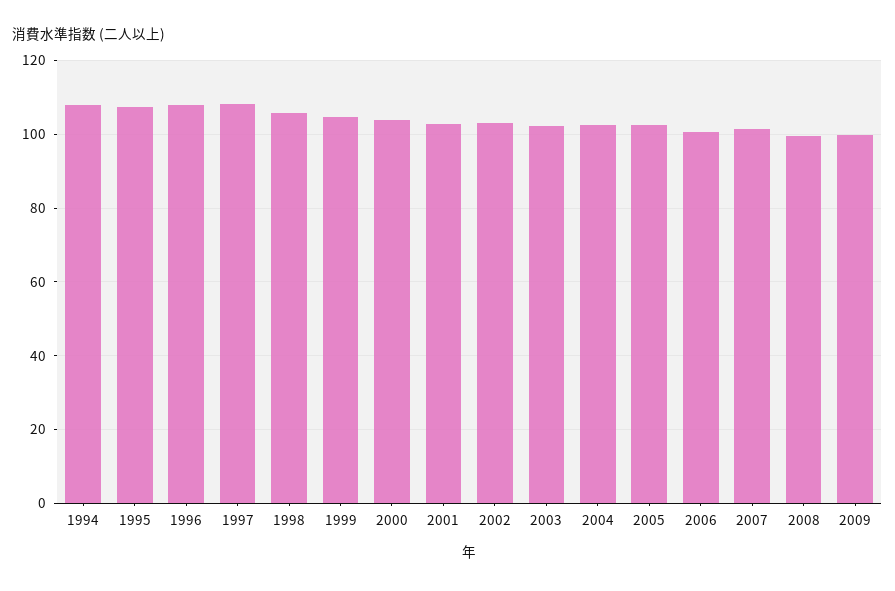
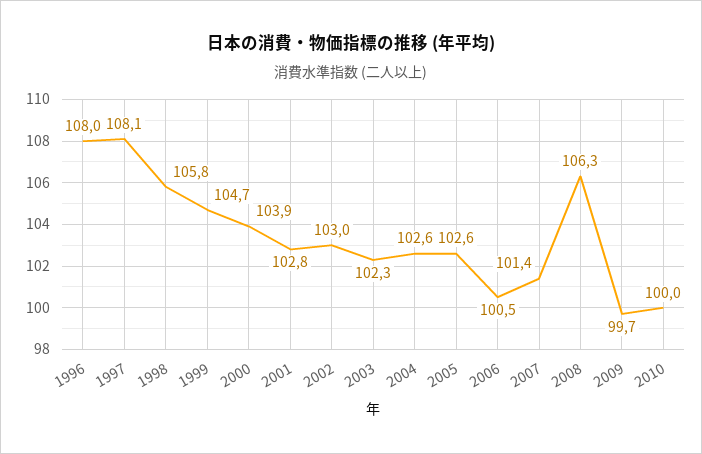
1994: 108 -> none
1995: 108 -> none
2008: 100 -> 106.3
2010: none -> 100

